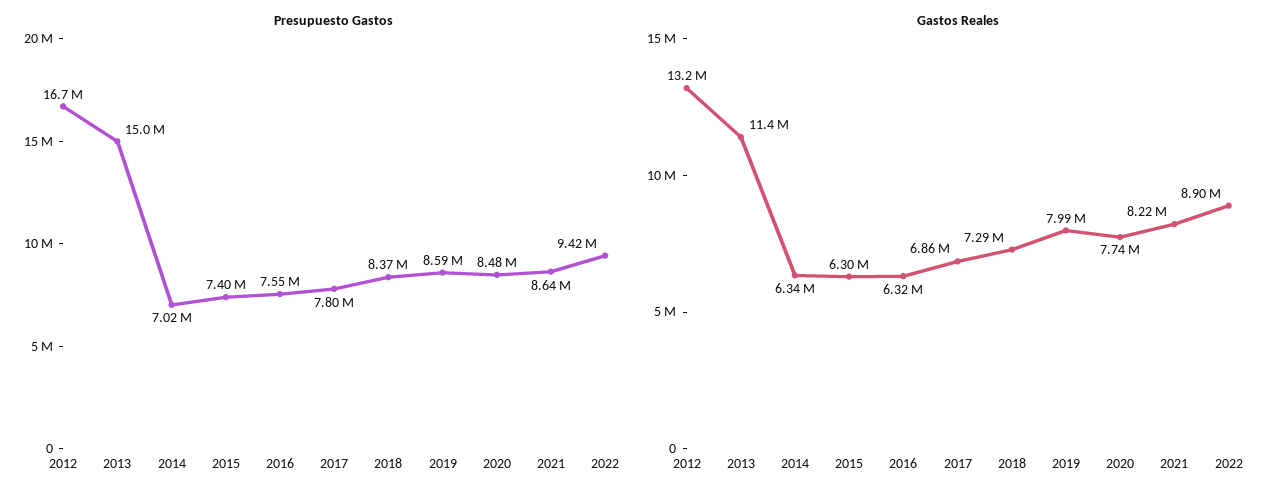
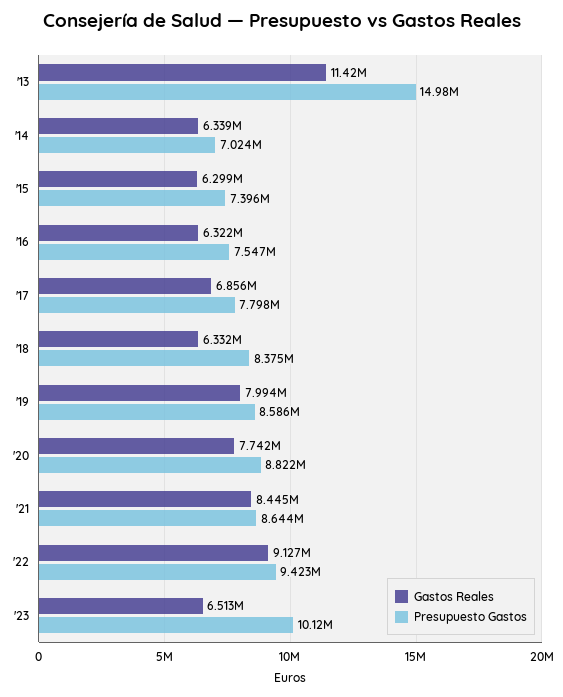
Presupuesto Gastos, 2012: 16700000 -> none
Presupuesto Gastos, 2020: 8480000 -> 8822000
Gastos Reales, 2012: 13200000 -> none
Gastos Reales, 2018: 7290000 -> 6332000
Gastos Reales, 2021: 8220000 -> 8445000
Gastos Reales, 2022: 8900000 -> 9127000
Gastos Reales, '23: none -> 6513000
Presupuesto Gastos, '23: none -> 10120000

